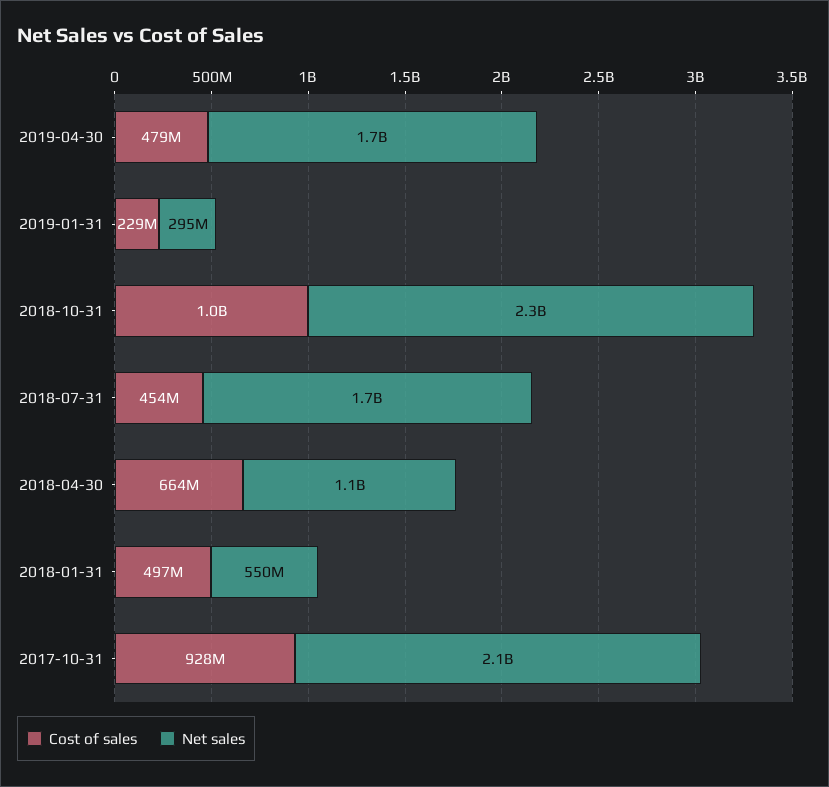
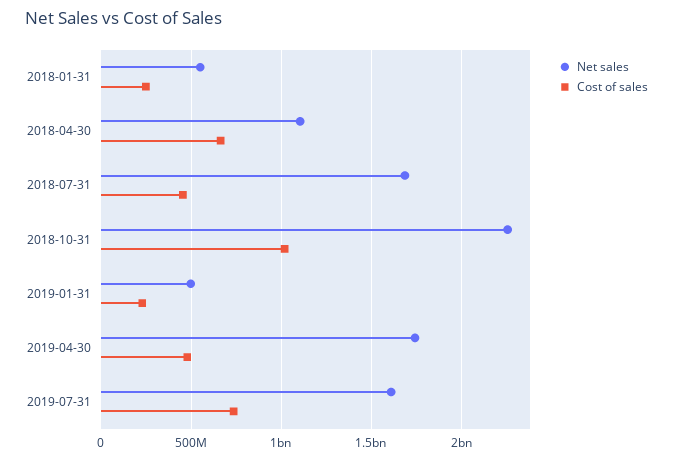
Net sales, 2019-01-31: 295000000 -> 500000000
Cost of sales, 2018-01-31: 497000000 -> 250000000
Cost of sales, 2017-10-31: 928000000 -> none
Net sales, 2017-10-31: 2100000000 -> none
Net sales, 2019-07-31: none -> 1600000000
Cost of sales, 2019-07-31: none -> 750000000

